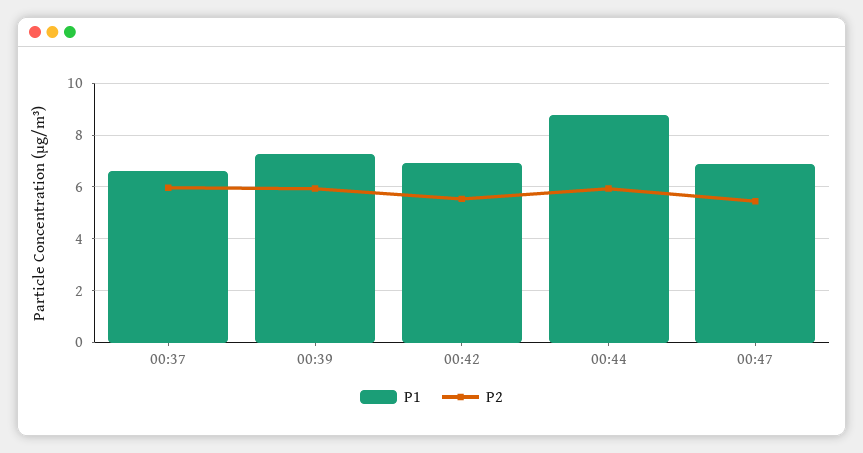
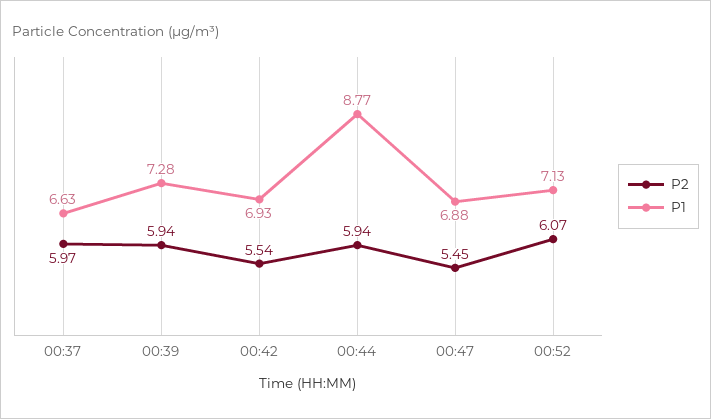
P2, 00:52: none -> 6.07
P1, 00:52: none -> 7.13

